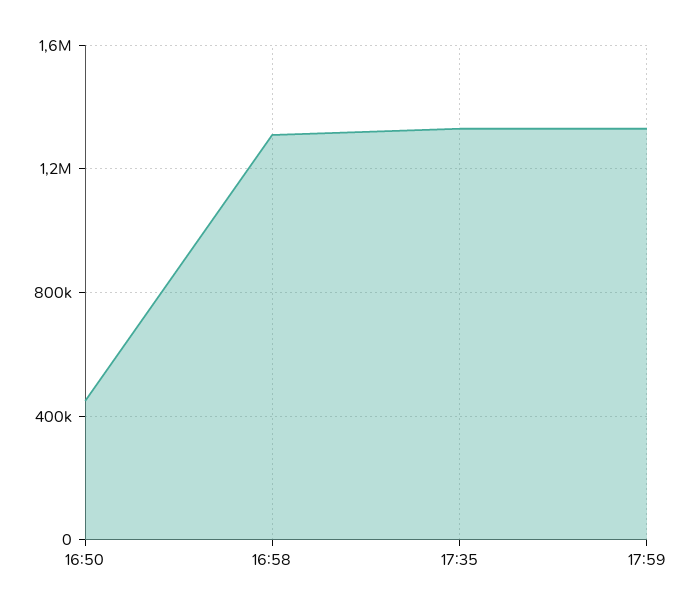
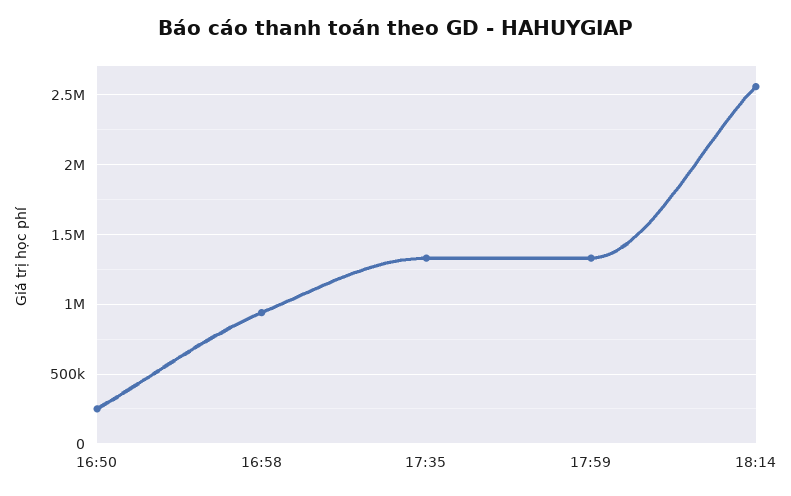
16:50: 450000 -> 250000
16:58: 1300000 -> 950000
18:14: none -> 2550000

